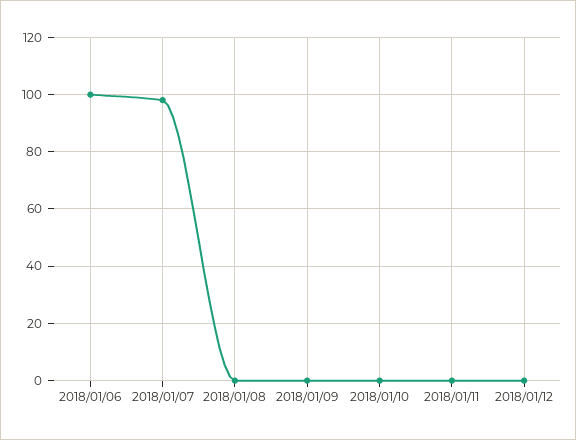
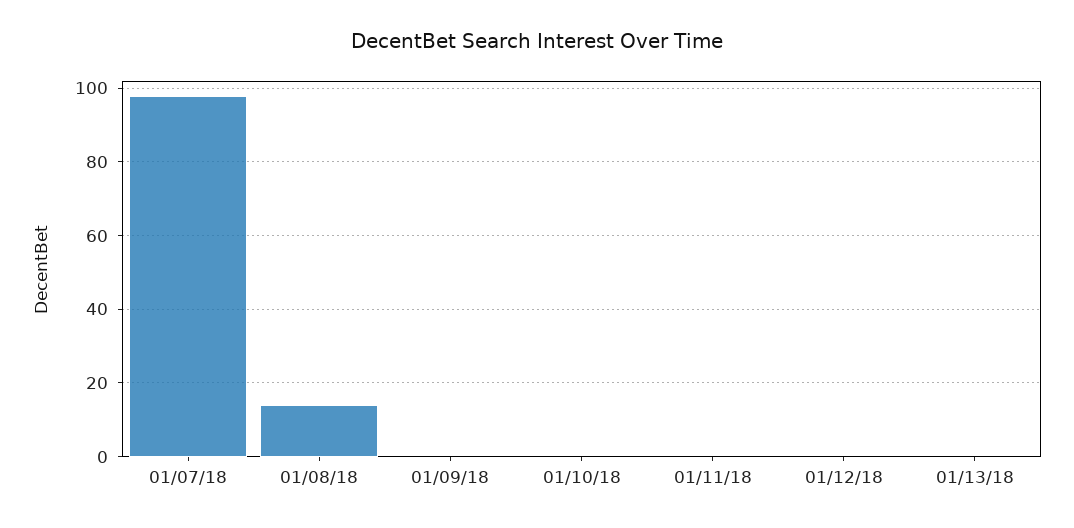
2018/01/06: 100 -> none
2018/01/08: 0 -> 15
01/13/18: none -> 0

